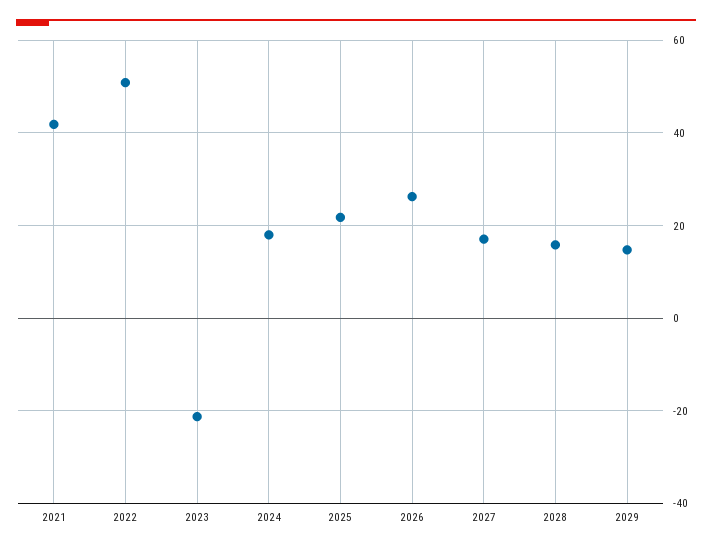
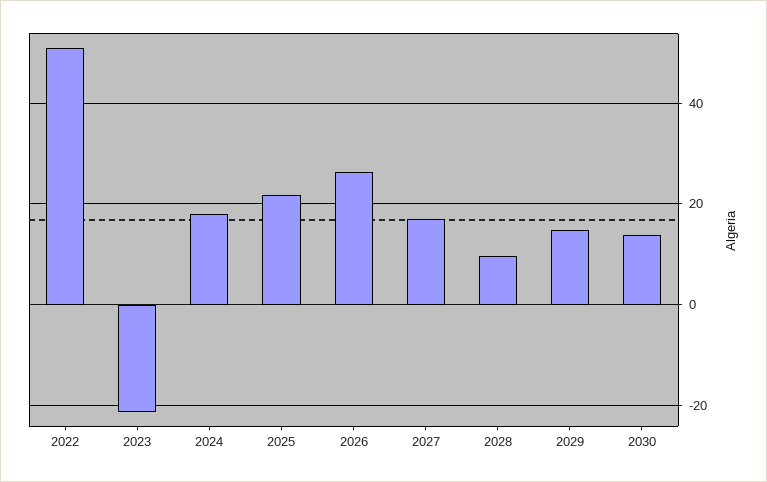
2021: 42 -> none
2028: 16 -> 10
2030: none -> 14

